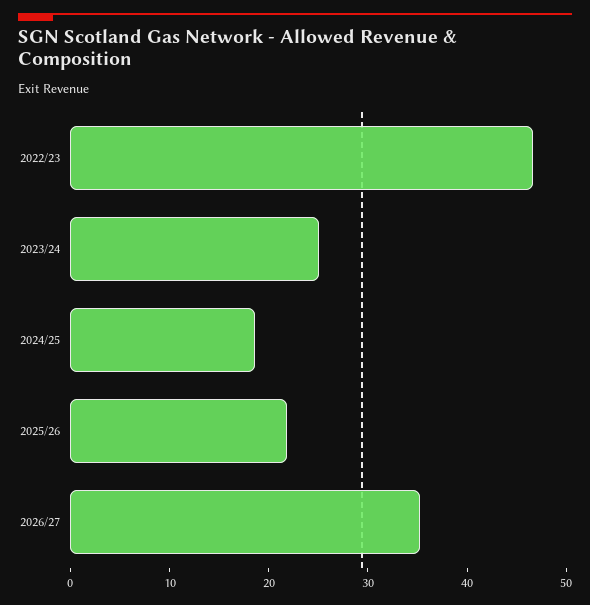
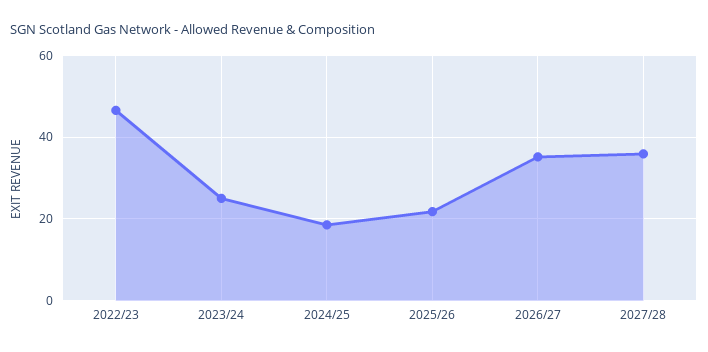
2027/28: none -> 36

